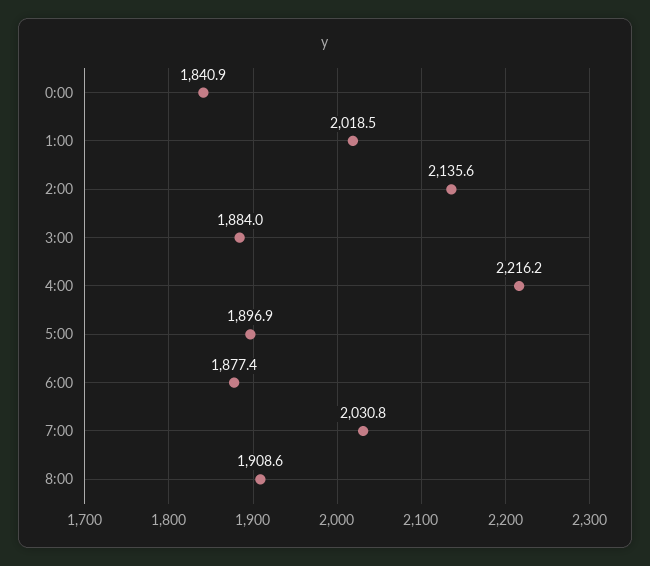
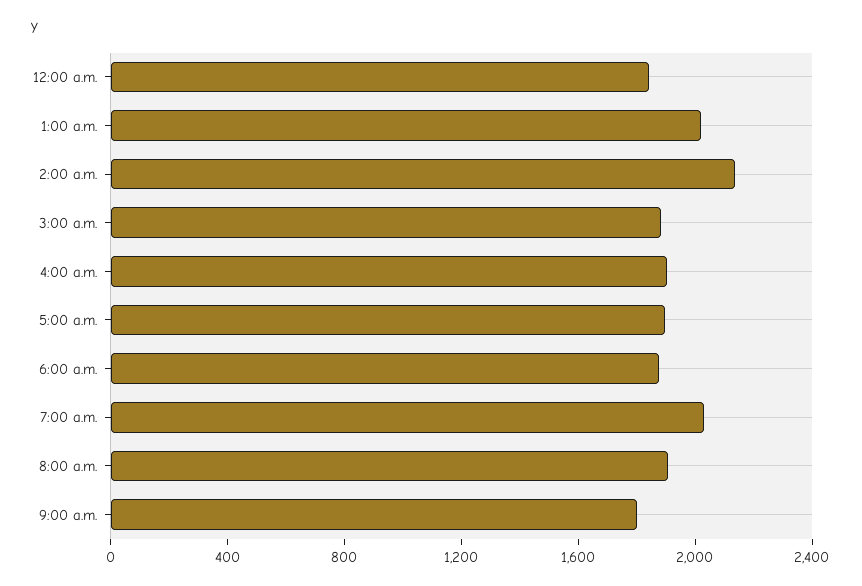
4:00: 2216.2 -> 1900
9:00 a.m.: none -> 1800

